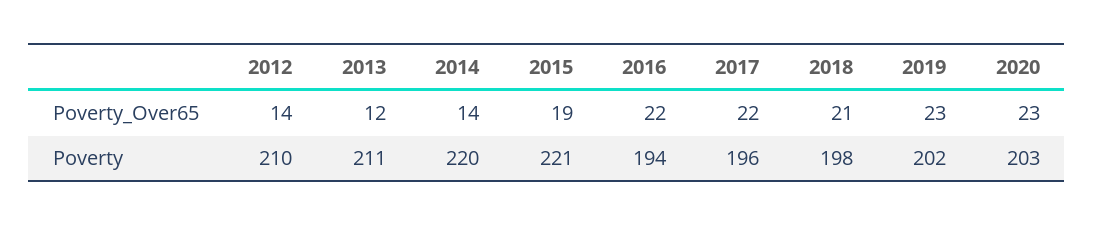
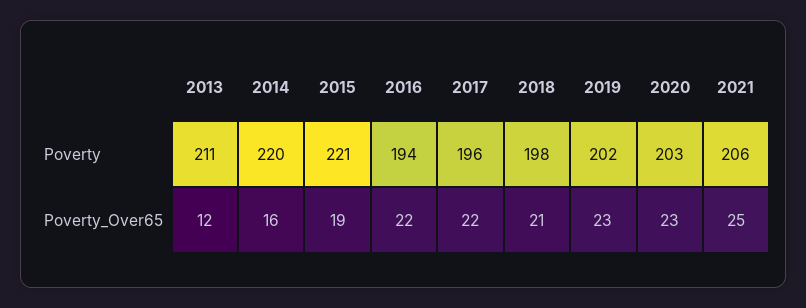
2012, Poverty_Over65: 14 -> none
2014, Poverty_Over65: 14 -> 16
2012, Poverty: 210 -> none
2021, Poverty: none -> 206
2021, Poverty_Over65: none -> 25

